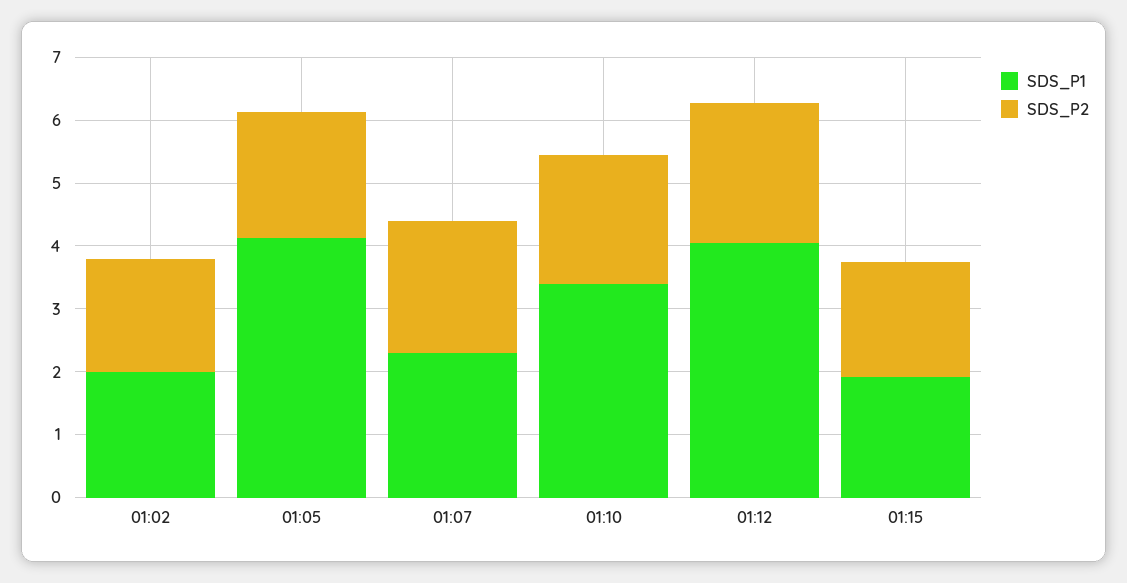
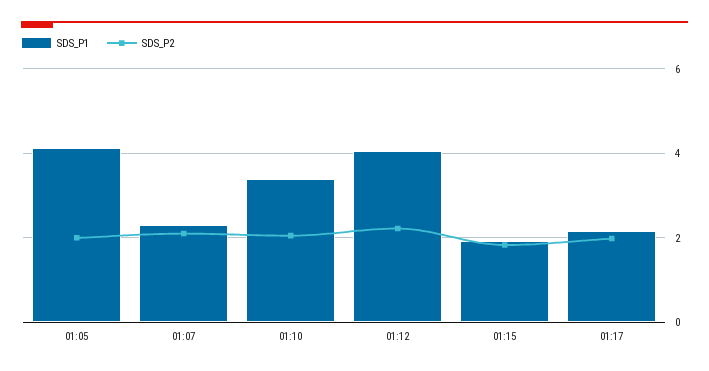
SDS_P1, 01:02: 2 -> none
SDS_P2, 01:02: 1.8 -> none
SDS_P1, 01:17: none -> 2.2
SDS_P2, 01:17: none -> 2

